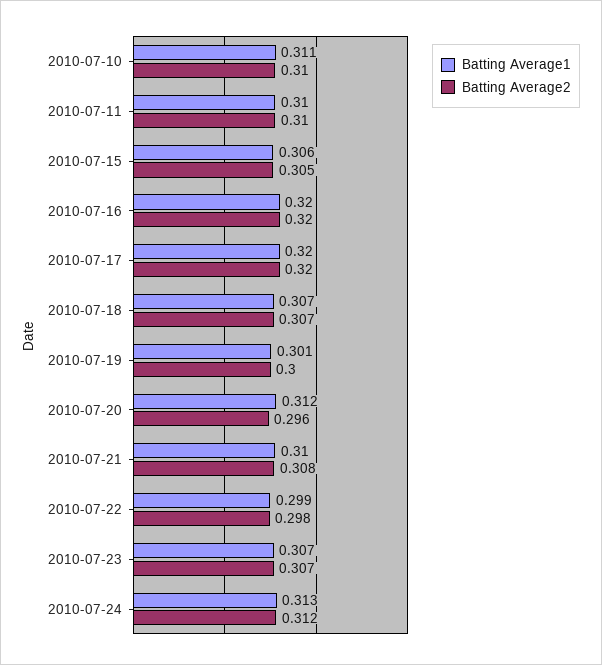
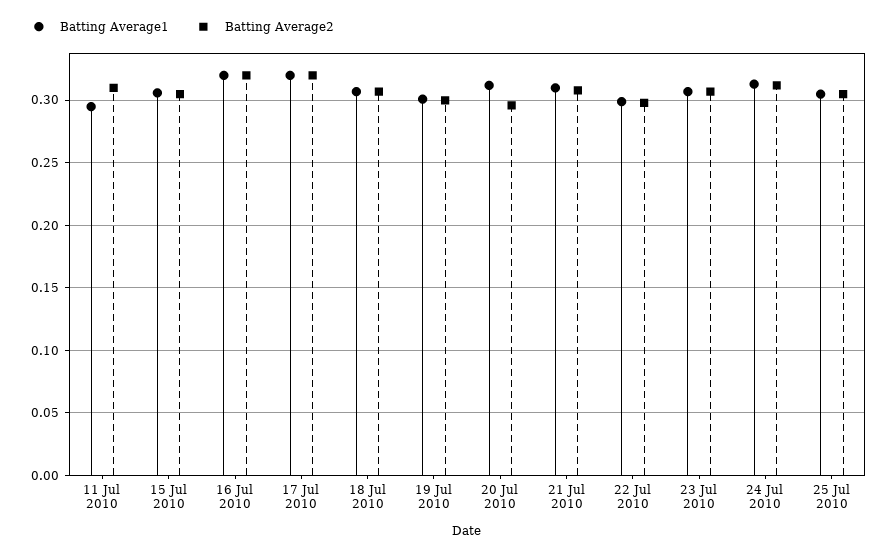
Batting Average1, 2010-07-10: 0.311 -> none
Batting Average2, 2010-07-10: 0.31 -> none
Batting Average1, 2010-07-11: 0.31 -> 0.295
Batting Average1, 25 Jul 2010: none -> 0.305
Batting Average2, 25 Jul 2010: none -> 0.305

